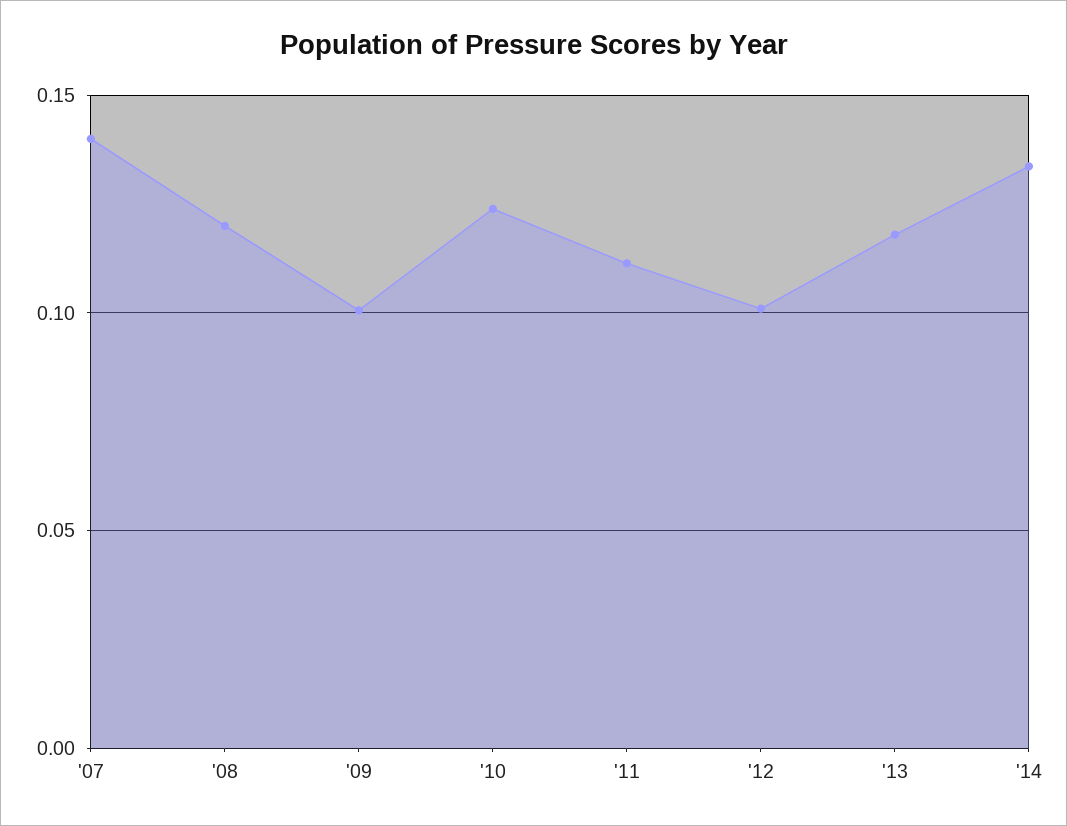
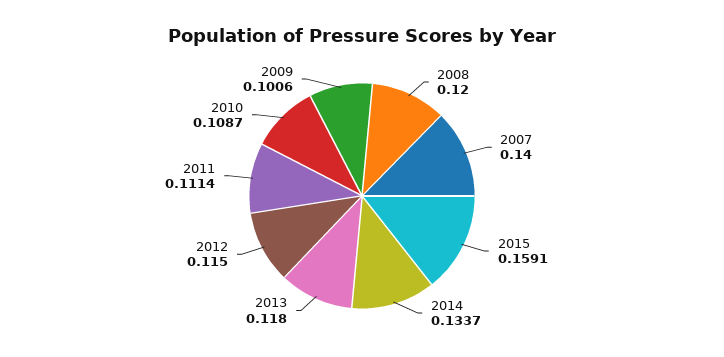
'10: 0.125 -> 0.1087
'12: 0.1 -> 0.115
2015: none -> 0.1591

